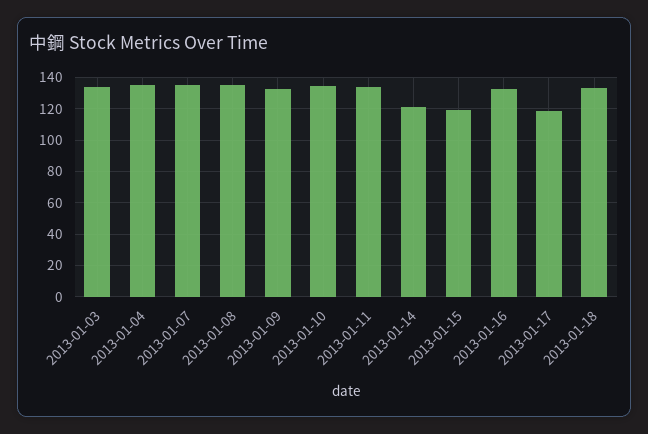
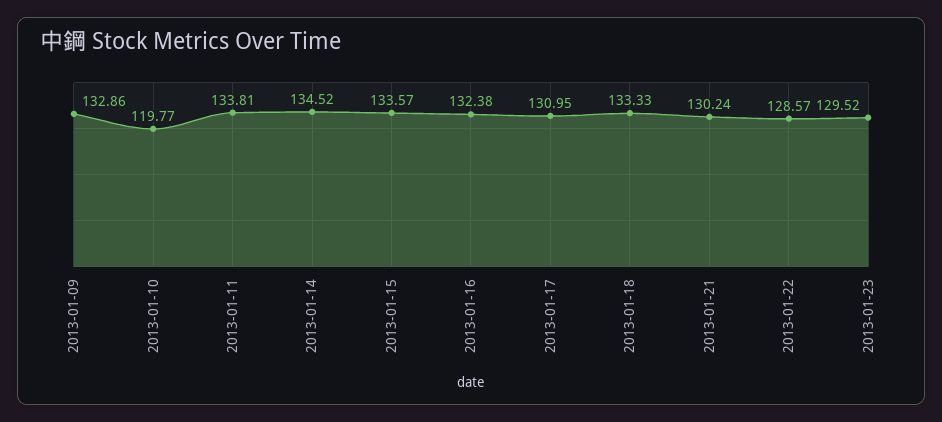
2013-01-03: 135 -> none
2013-01-04: 135 -> none
2013-01-07: 135 -> none
2013-01-08: 135 -> none
2013-01-10: 135 -> 119.77
2013-01-14: 120 -> 134.52
2013-01-15: 120 -> 133.57
2013-01-17: 120 -> 130.95
2013-01-21: none -> 130.24
2013-01-22: none -> 128.57
2013-01-23: none -> 129.52

